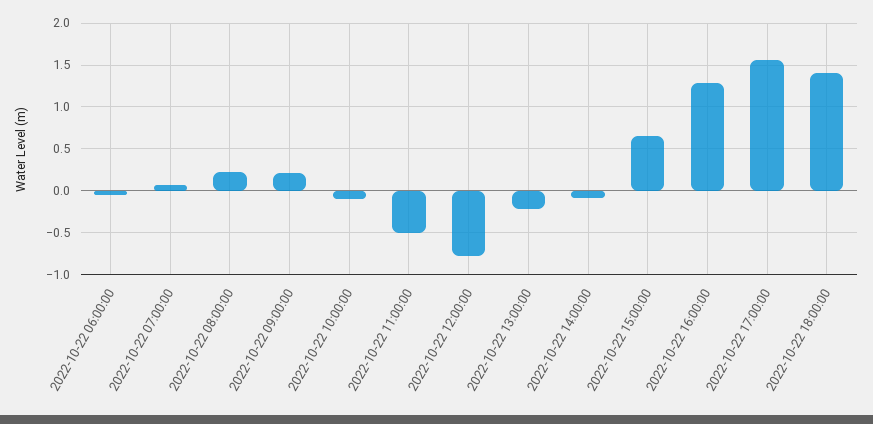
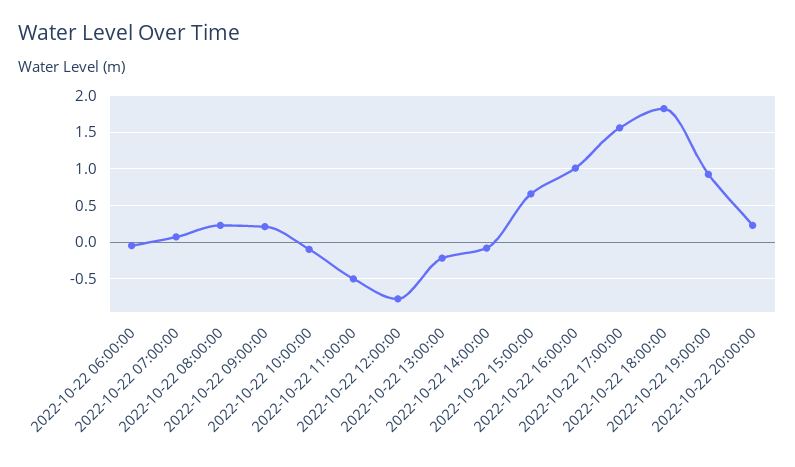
2022-10-22 16:00:00: 1.3 -> 1
2022-10-22 18:00:00: 1.4 -> 1.8
2022-10-22 19:00:00: none -> 0.9
2022-10-22 20:00:00: none -> 0.2

